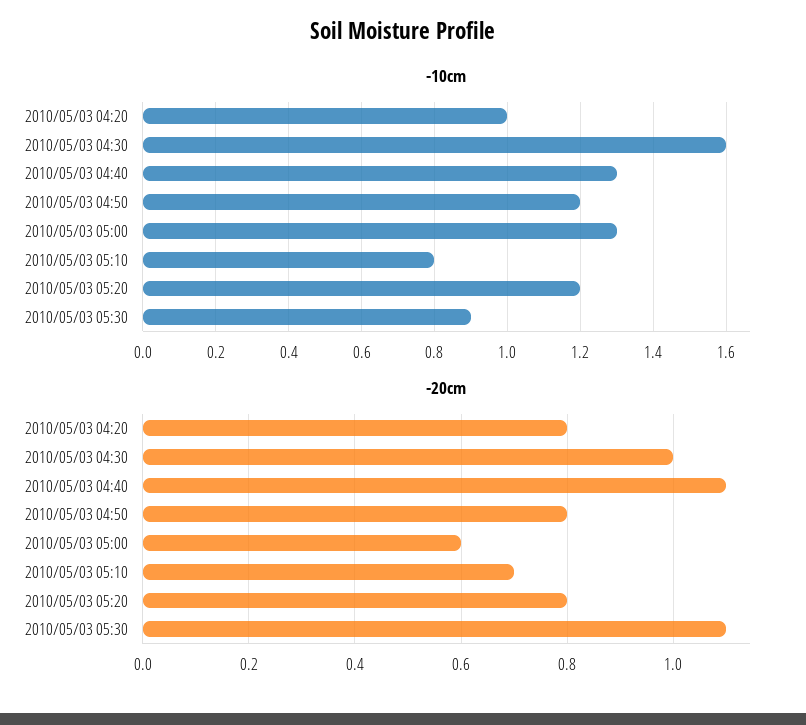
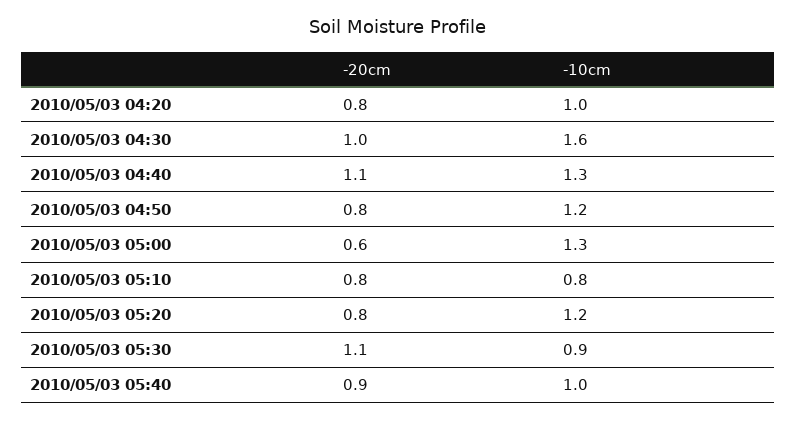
-20cm, 2010/05/03 05:10: 0.7 -> 0.8
-20cm, 2010/05/03 05:40: none -> 0.9
-10cm, 2010/05/03 05:40: none -> 1

